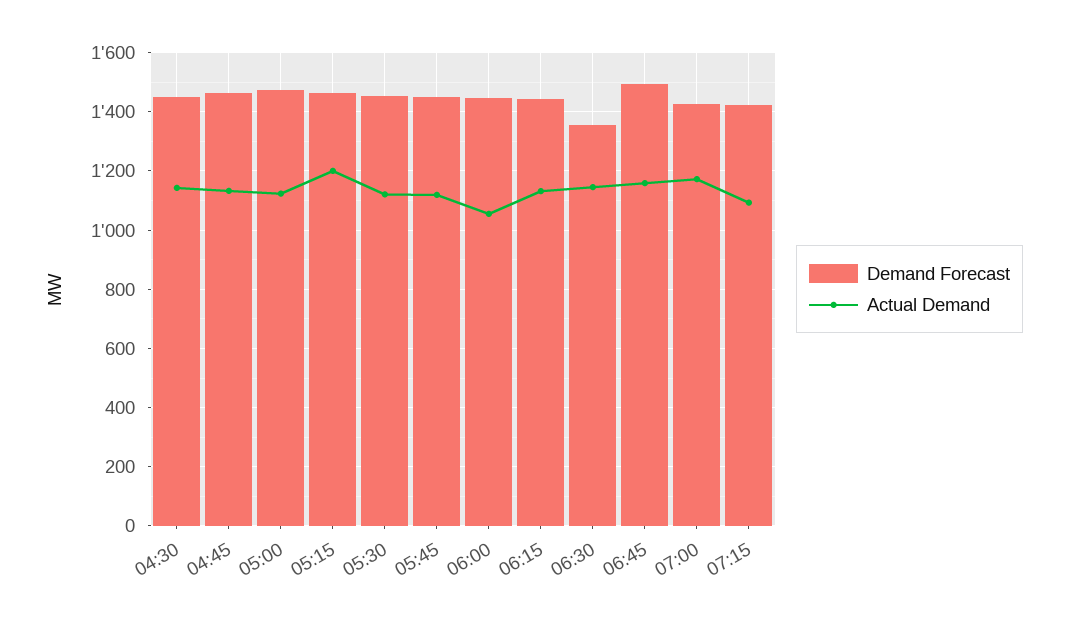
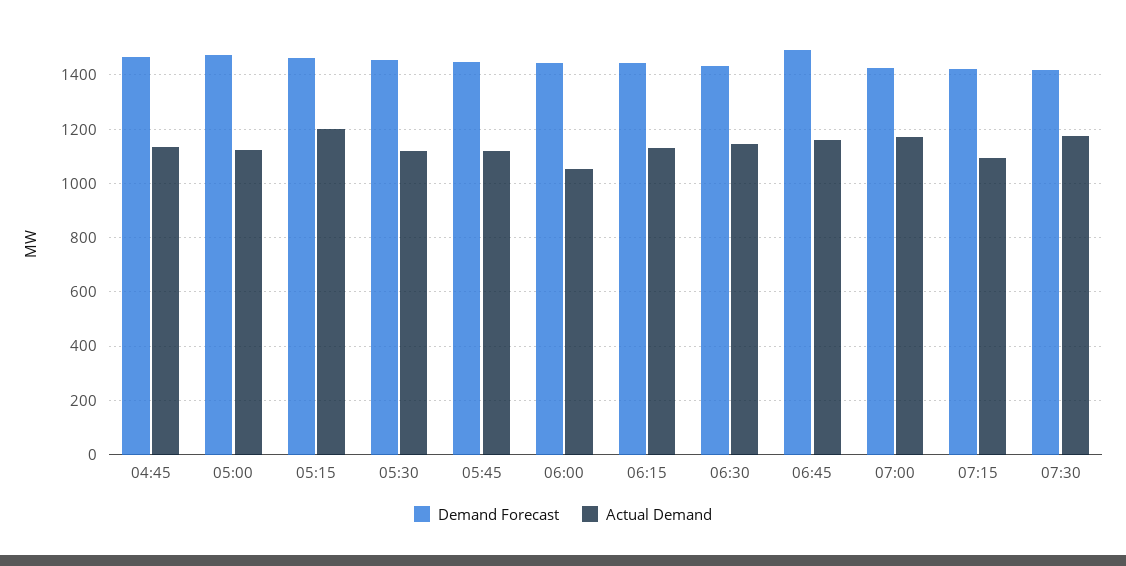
Demand Forecast, 04:30: 1450 -> none
Actual Demand, 04:30: 1150 -> none
Demand Forecast, 06:30: 1350 -> 1425
Demand Forecast, 07:30: none -> 1425
Actual Demand, 07:30: none -> 1175

